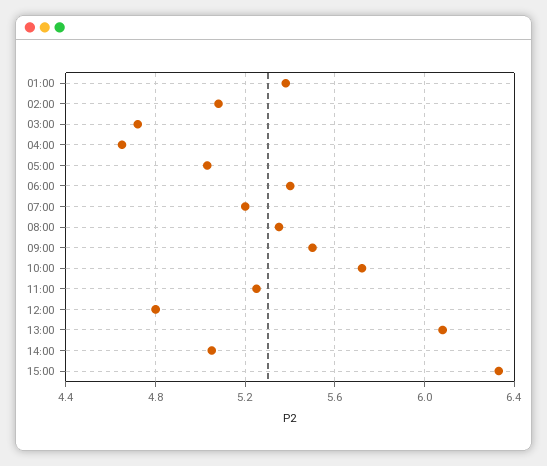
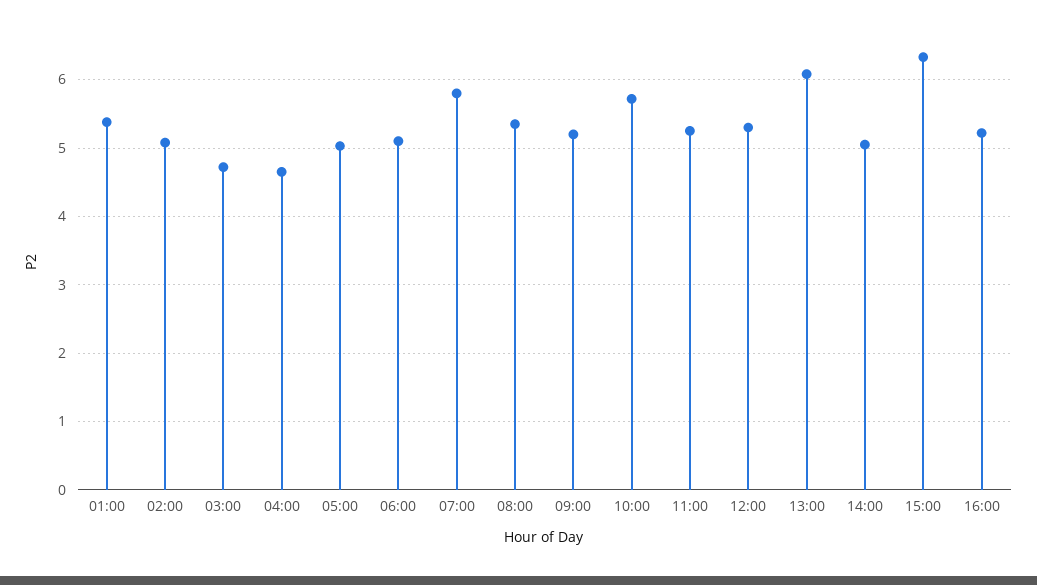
06:00: 5.4 -> 5.1
07:00: 5.2 -> 5.8
09:00: 5.5 -> 5.2
12:00: 4.8 -> 5.3
16:00: none -> 5.2

